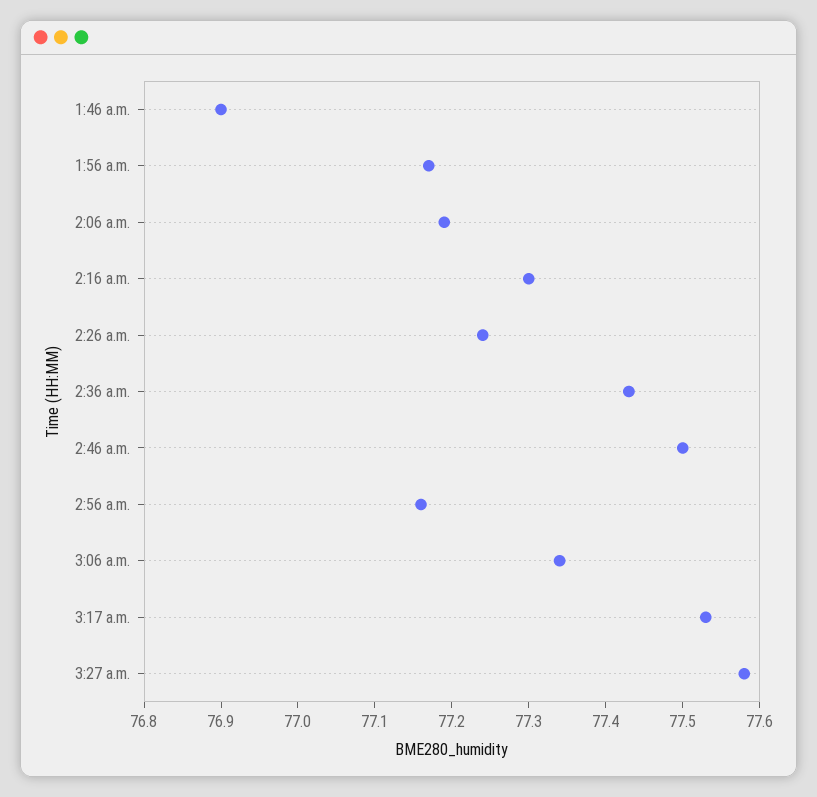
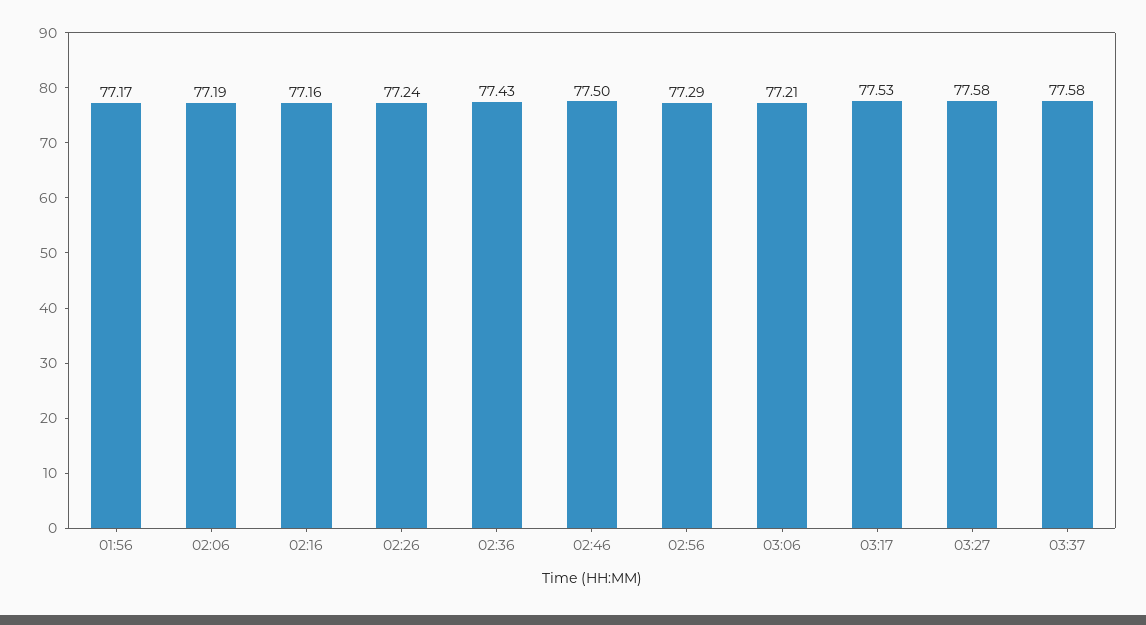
1:46 a.m.: 76.9 -> none
2:16 a.m.: 77.3 -> 77.16
2:56 a.m.: 77.15 -> 77.29
3:06 a.m.: 77.35 -> 77.21
03:37: none -> 77.58

